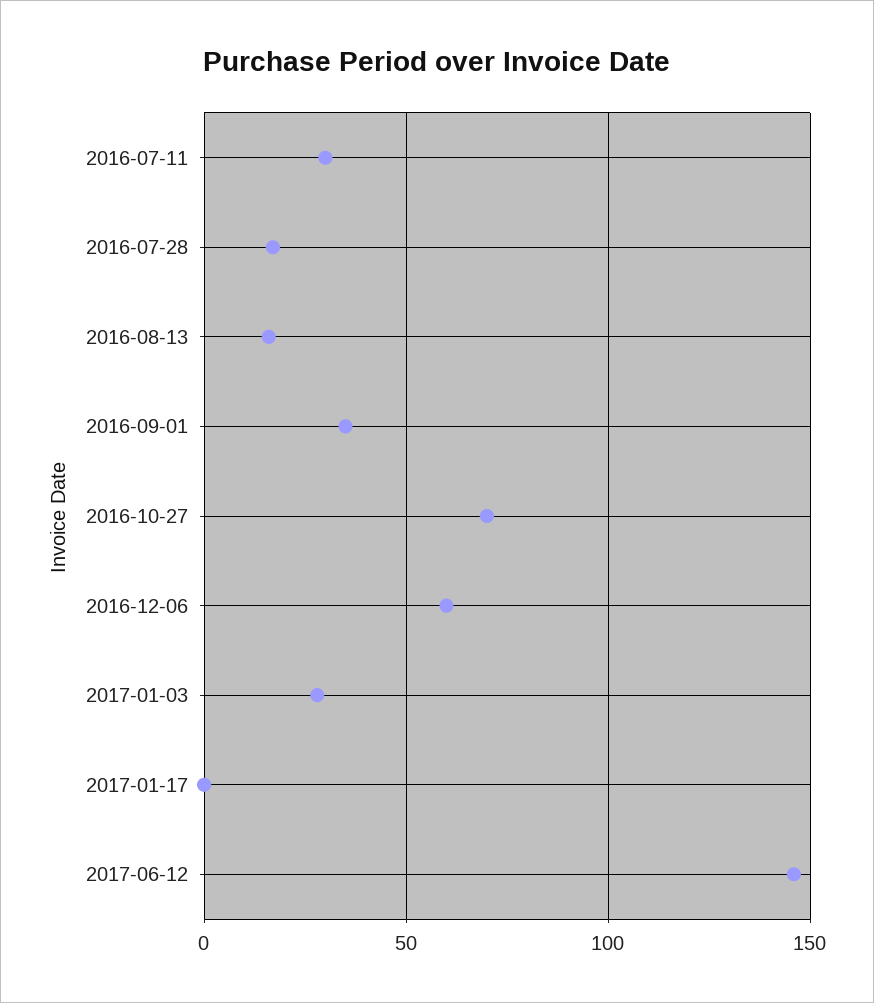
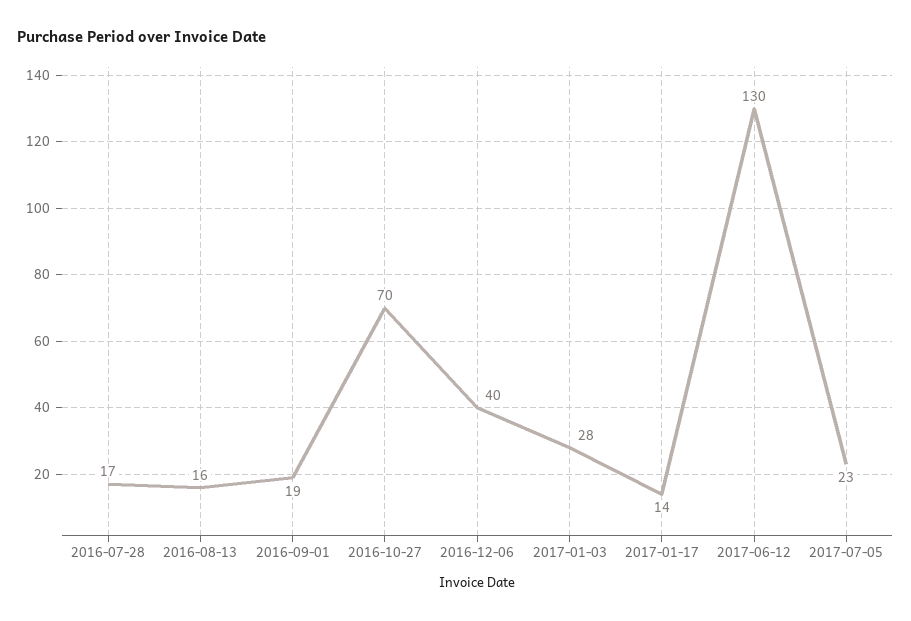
2016-07-11: 30 -> none
2016-09-01: 35 -> 19
2016-12-06: 60 -> 40
2017-01-17: 0 -> 14
2017-06-12: 145 -> 130
2017-07-05: none -> 23

